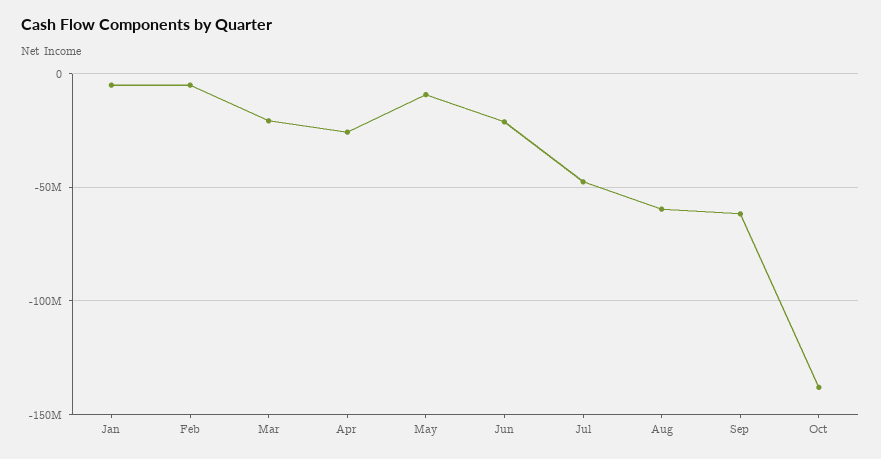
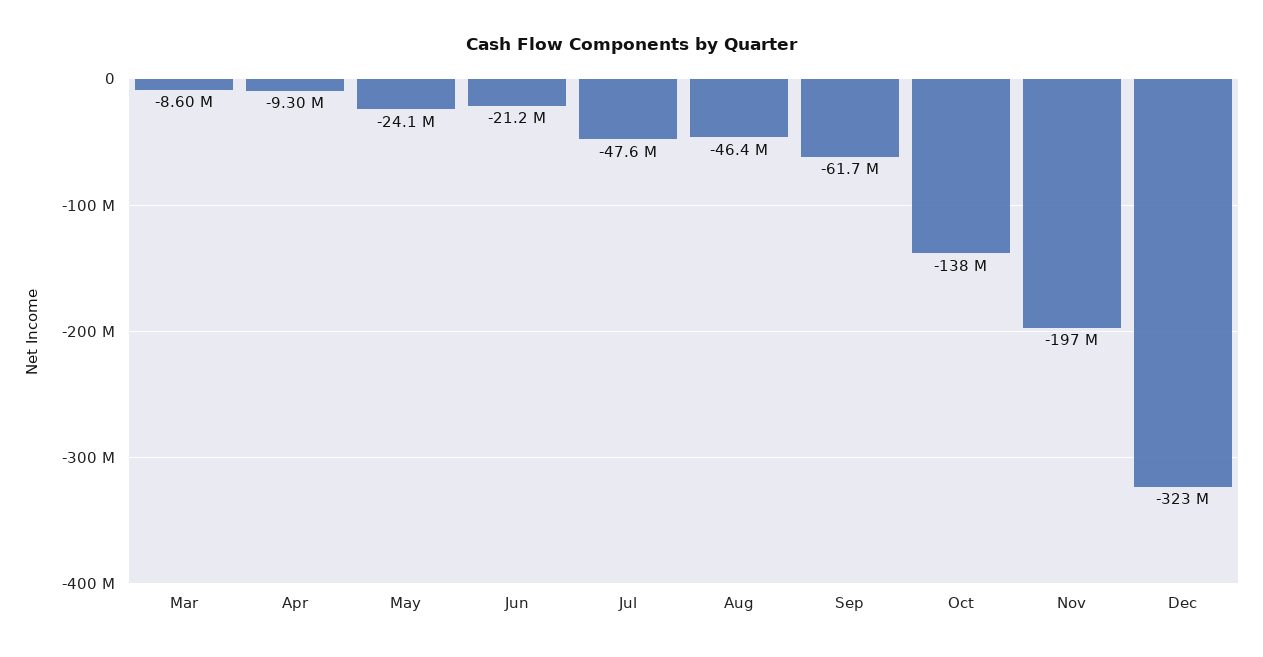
Jan: -5000000 -> none
Feb: -5000000 -> none
Mar: -20000000 -> -8600000
Apr: -25000000 -> -9300000
May: -10000000 -> -24100000
Aug: -60000000 -> -46400000
Nov: none -> -197000000
Dec: none -> -323000000

